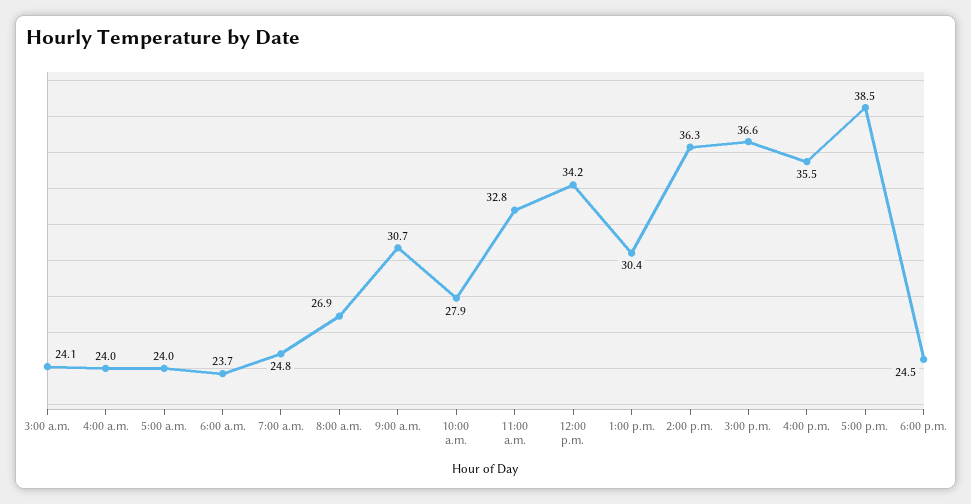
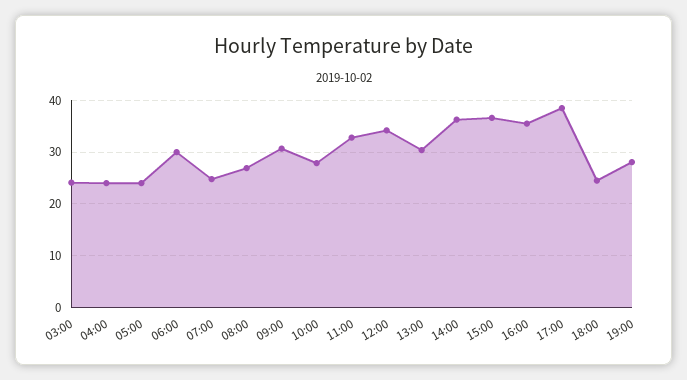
6:00 a.m.: 23.7 -> 30
19:00: none -> 28

